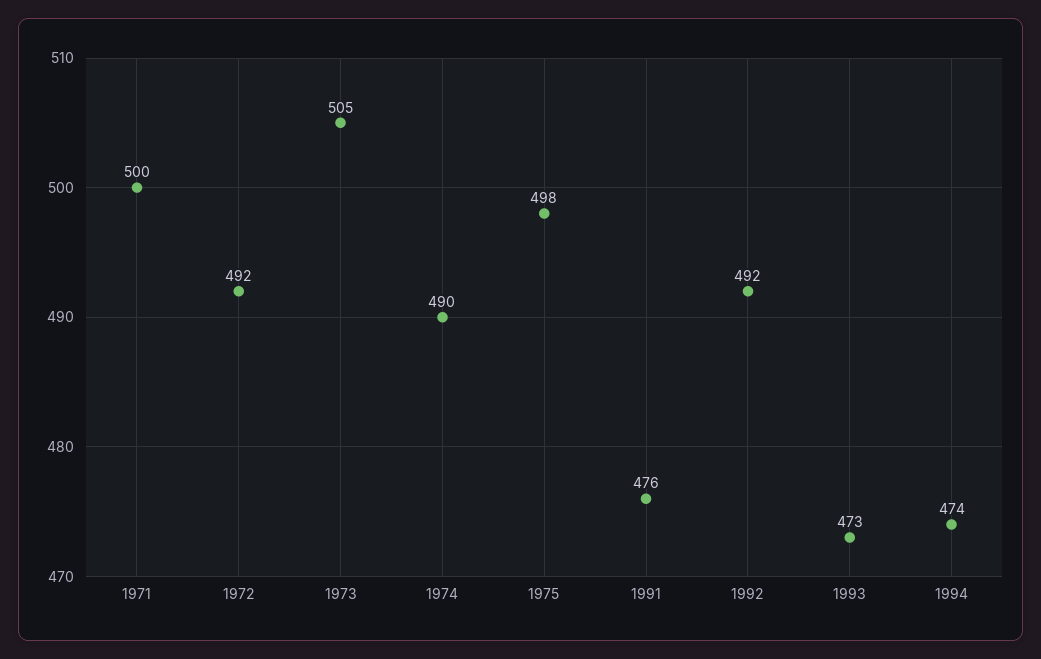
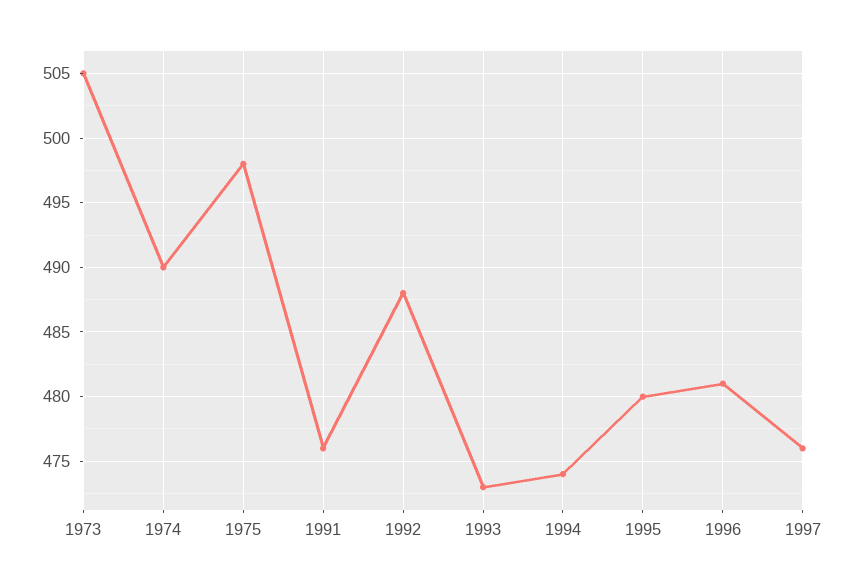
1971: 500 -> none
1972: 492 -> none
1992: 492 -> 488
1995: none -> 480
1996: none -> 481
1997: none -> 476

